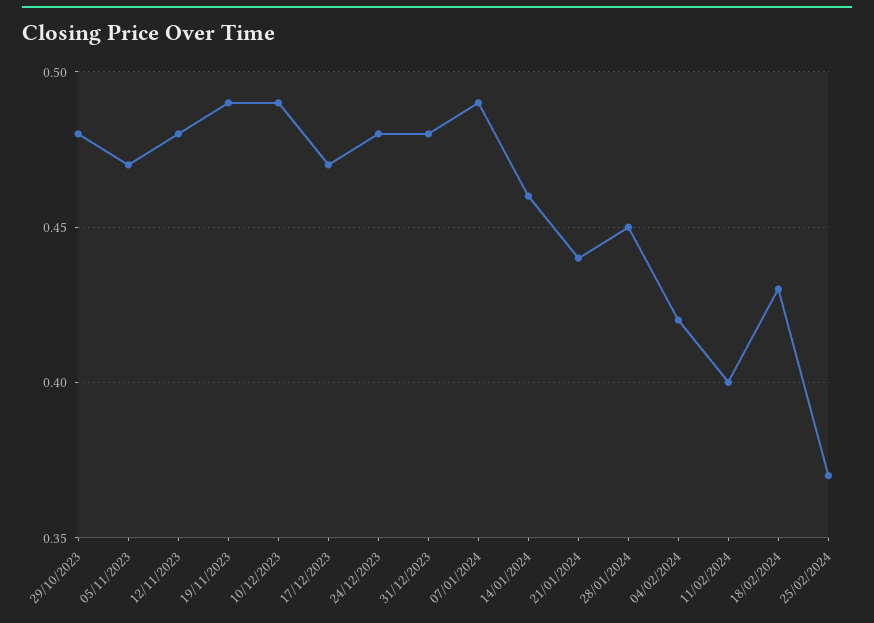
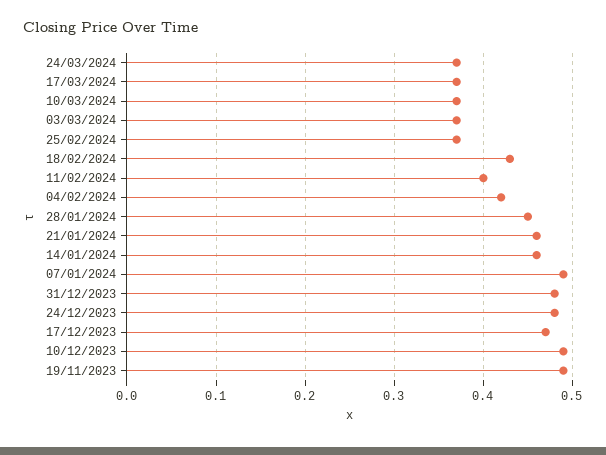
29/10/2023: 0.48 -> none
05/11/2023: 0.47 -> none
12/11/2023: 0.48 -> none
21/01/2024: 0.44 -> 0.46
24/03/2024: none -> 0.37
17/03/2024: none -> 0.37
10/03/2024: none -> 0.37
03/03/2024: none -> 0.37

